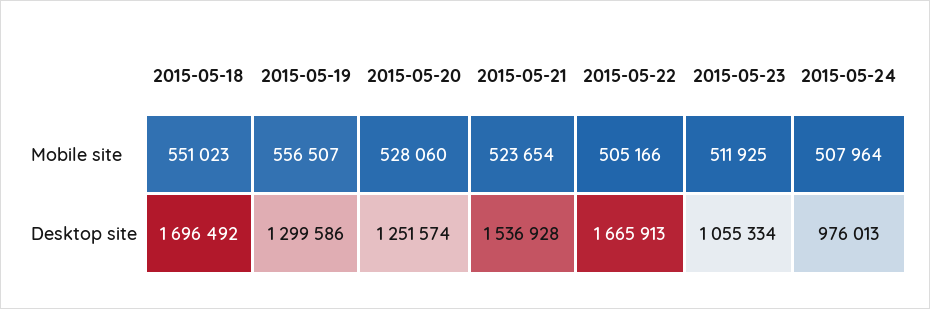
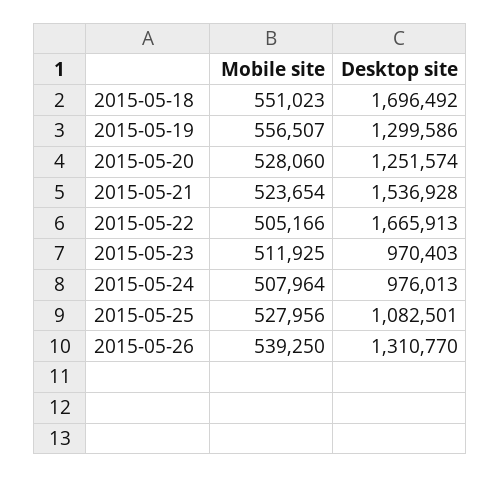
2015-05-23, Desktop site: 1055334 -> 970403
2015-05-25, Mobile site: none -> 527956
2015-05-25, Desktop site: none -> 1082501
2015-05-26, Mobile site: none -> 539250
2015-05-26, Desktop site: none -> 1310770

